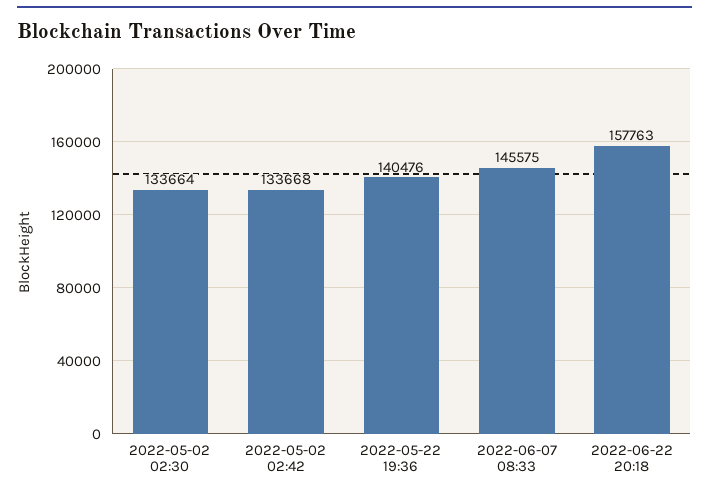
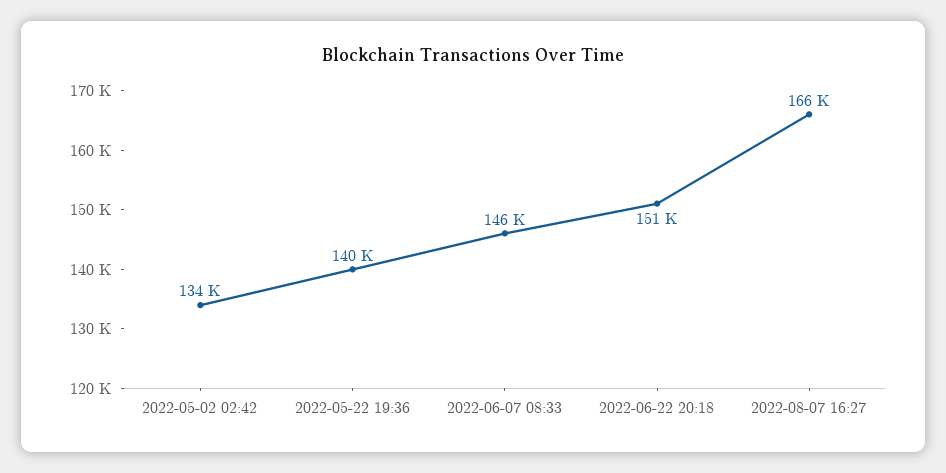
2022-05-02 02:30: 133664 -> none
2022-06-22 20:18: 157763 -> 151000
2022-08-07 16:27: none -> 166000

